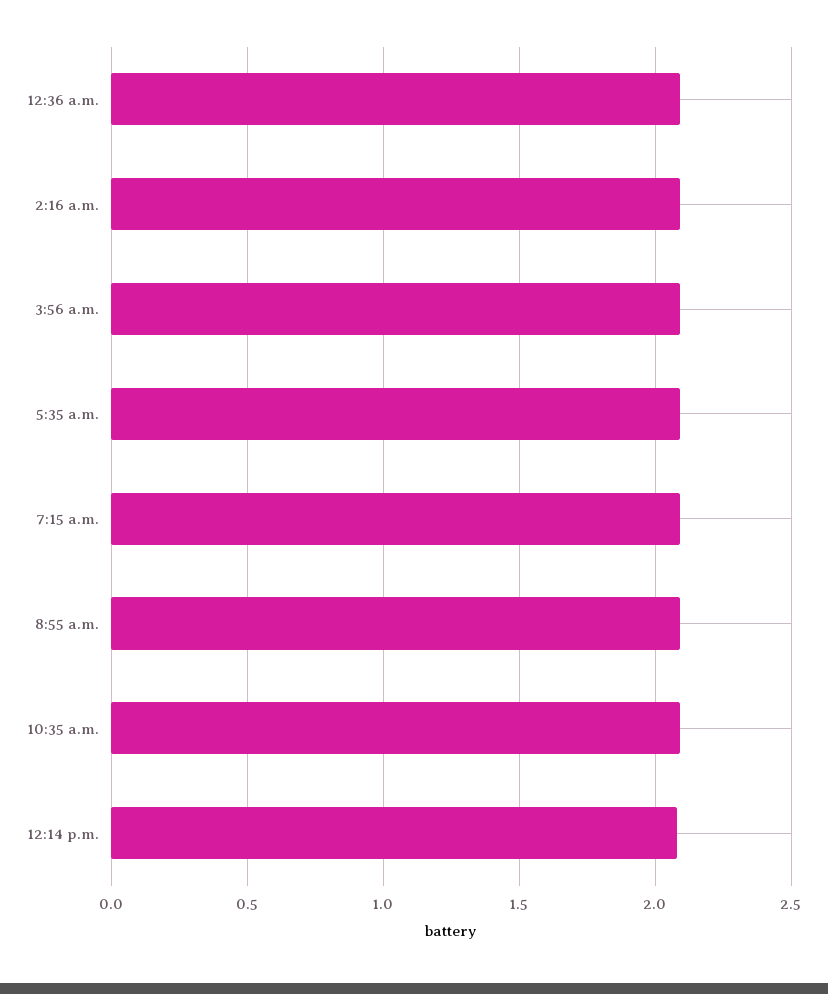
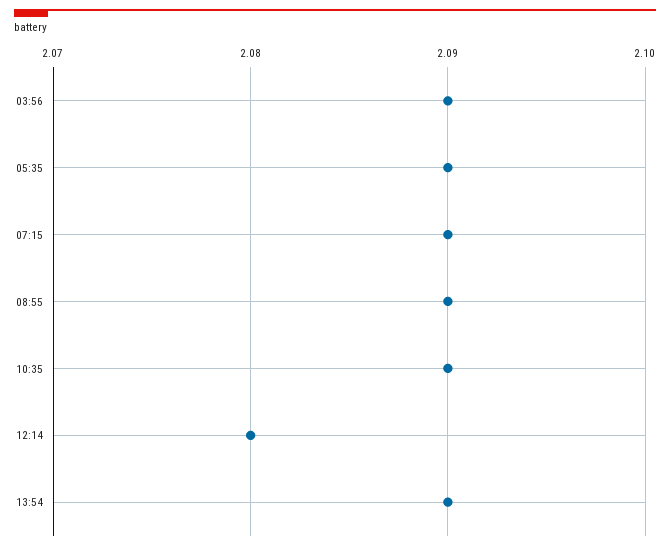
12:36 a.m.: 2.1 -> none
2:16 a.m.: 2.1 -> none
13:54: none -> 2.09

